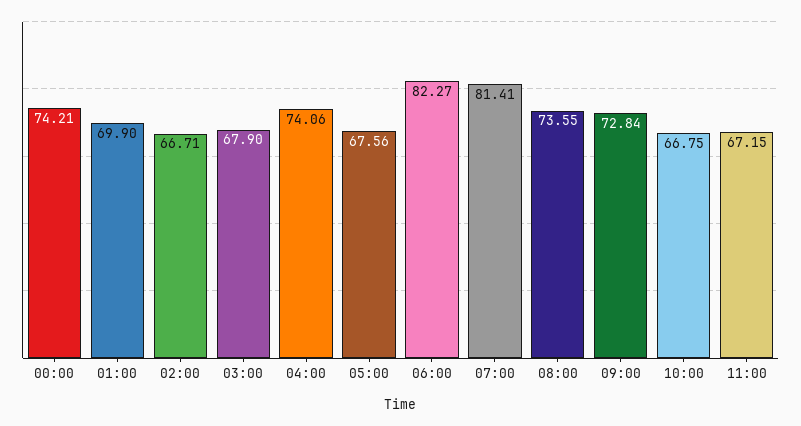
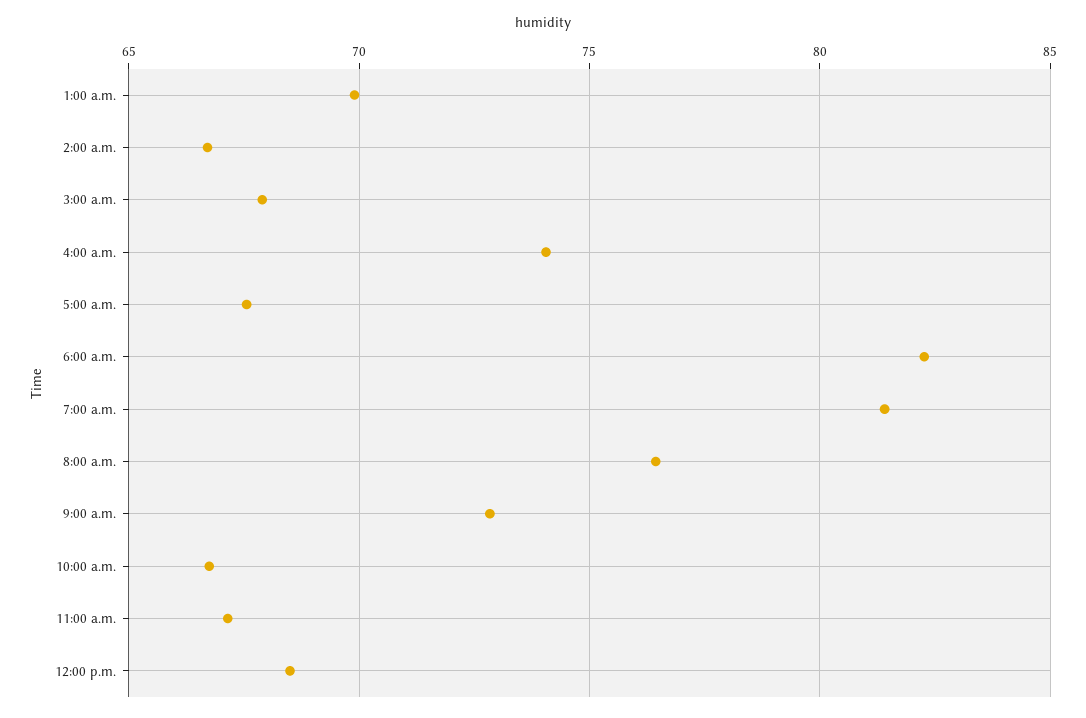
00:00: 74.21 -> none
08:00: 73.55 -> 76.5
12:00 p.m.: none -> 68.5

